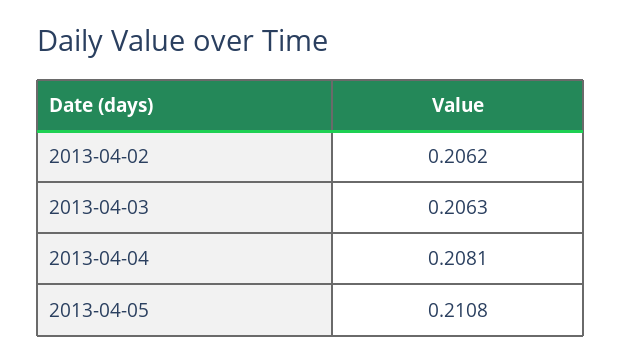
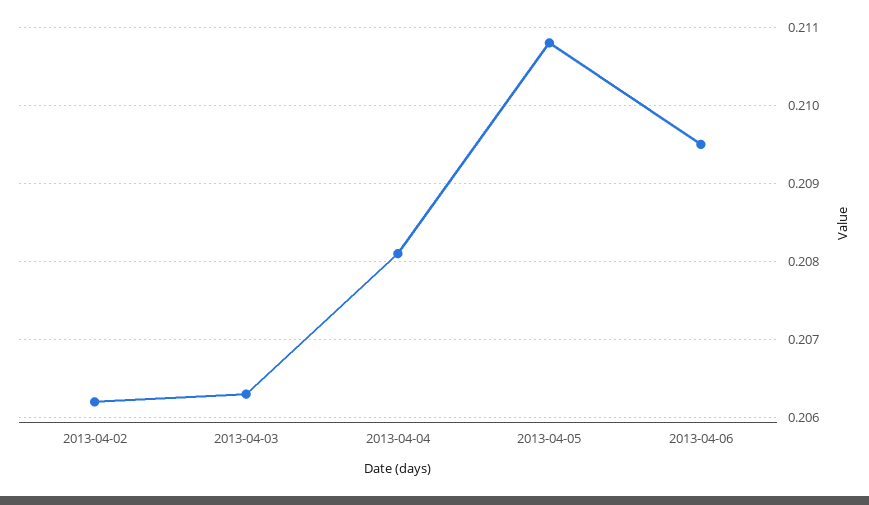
2013-04-06: none -> 0.2095

